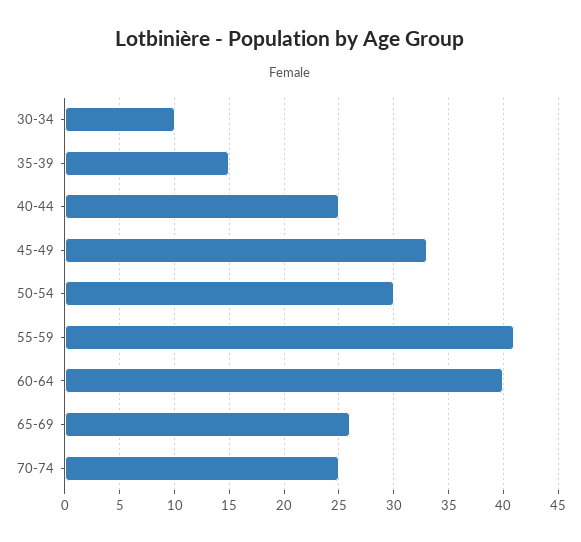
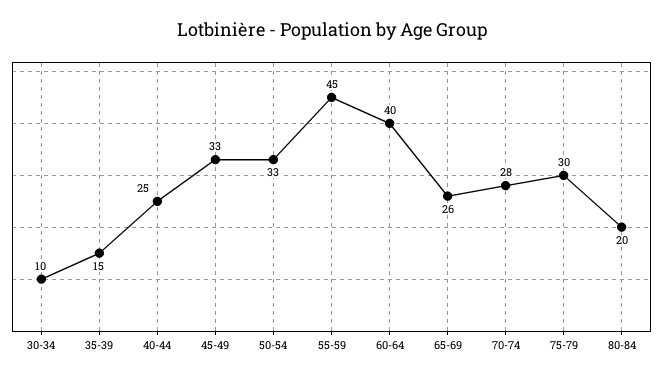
50-54: 30 -> 33
55-59: 41 -> 45
70-74: 25 -> 28
75-79: none -> 30
80-84: none -> 20

